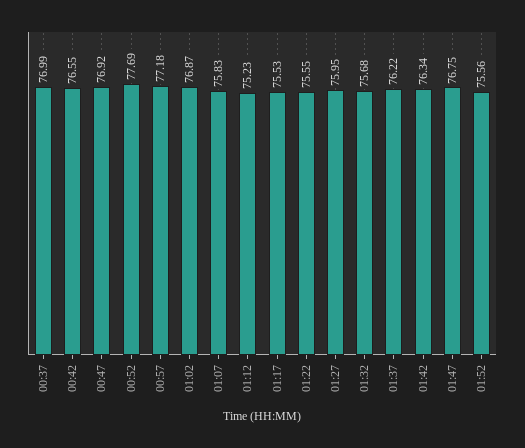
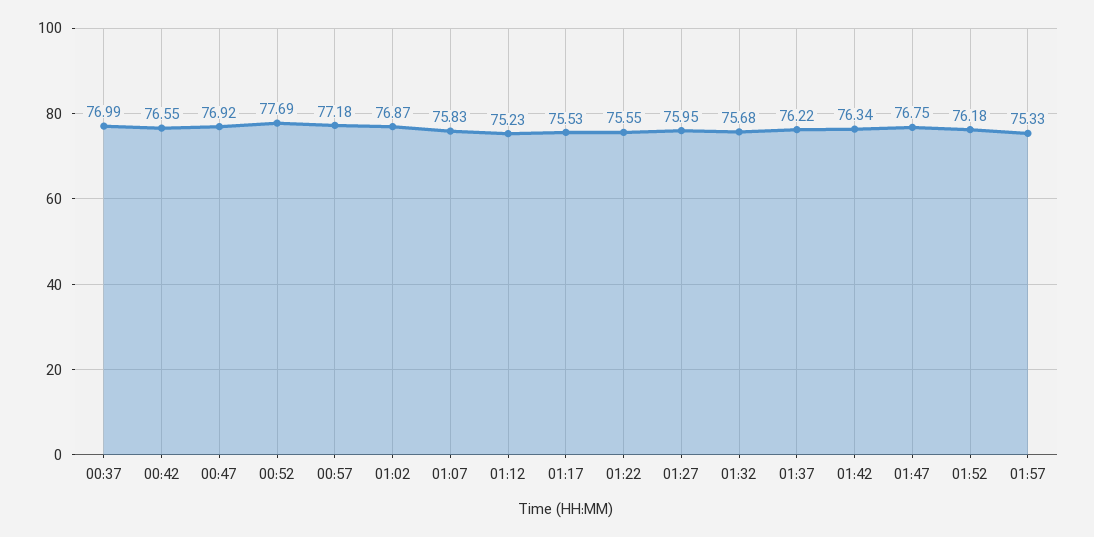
01:52: 75.56 -> 76.18
01:57: none -> 75.33

